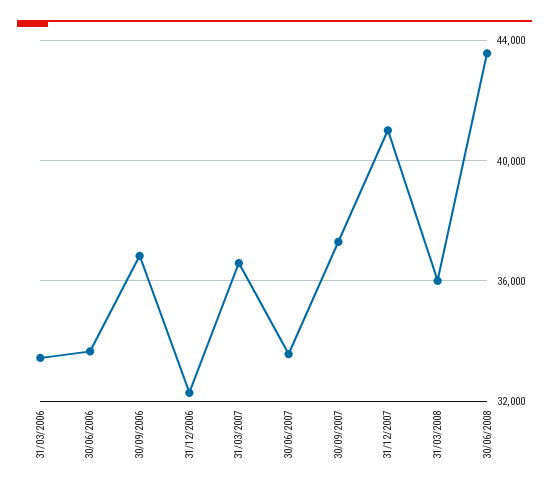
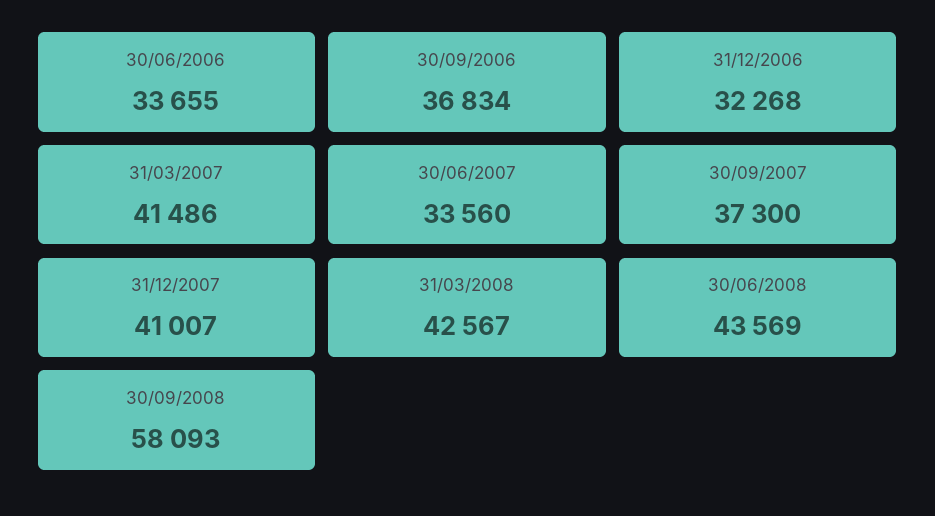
31/03/2006: 33500 -> none
31/03/2007: 36500 -> 41486
31/03/2008: 36000 -> 42567
30/09/2008: none -> 58093

